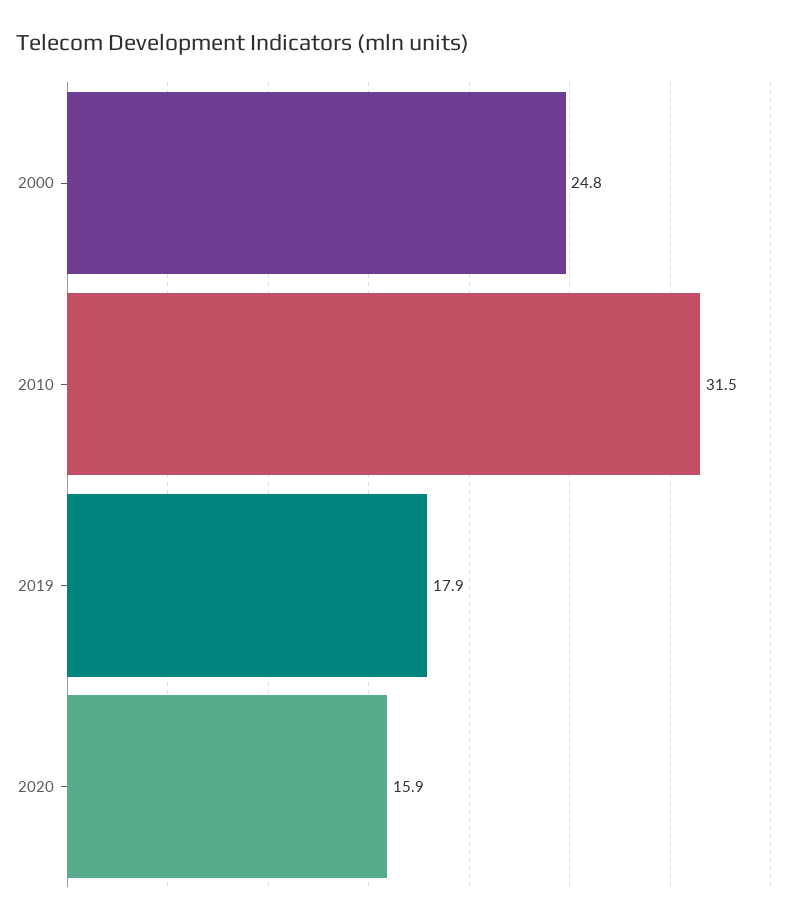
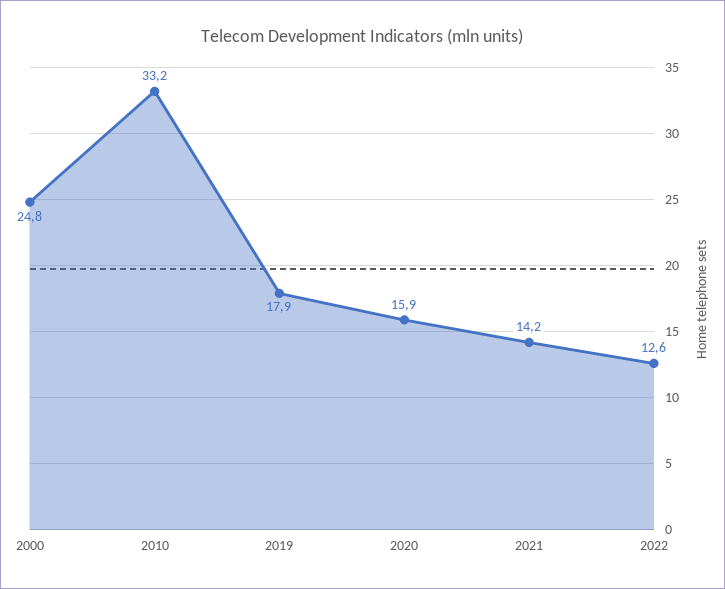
2010: 31.5 -> 33.2
2021: none -> 14.2
2022: none -> 12.6

